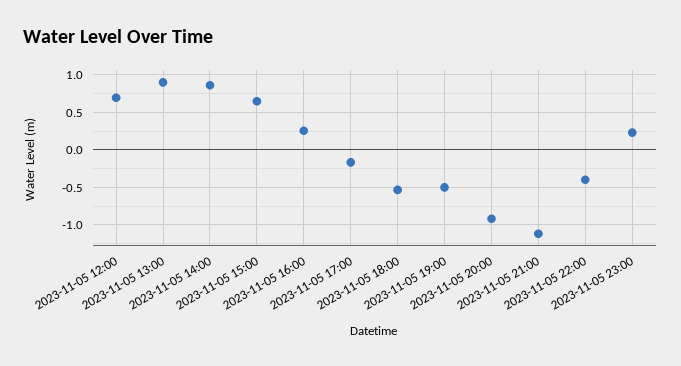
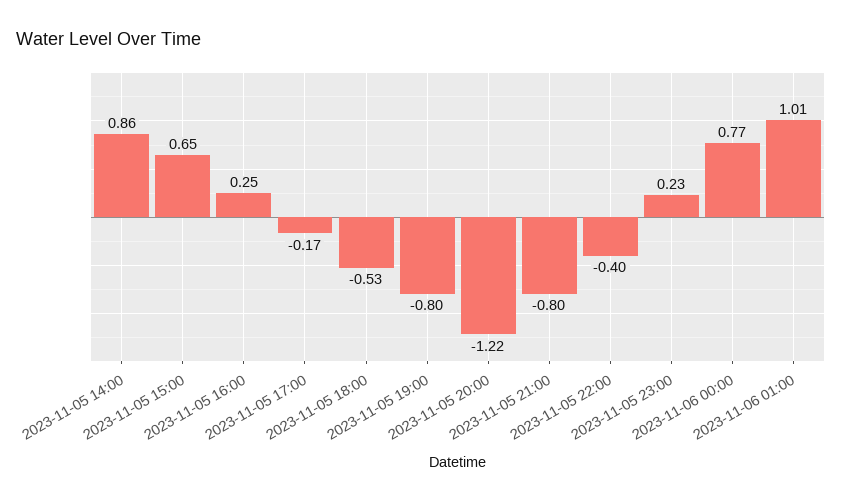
2023-11-05 12:00: 0.7 -> none
2023-11-05 13:00: 0.9 -> none
2023-11-05 19:00: -0.5 -> -0.8
2023-11-05 20:00: -0.9 -> -1.22
2023-11-05 21:00: -1.1 -> -0.8
2023-11-06 00:00: none -> 0.77
2023-11-06 01:00: none -> 1.01

